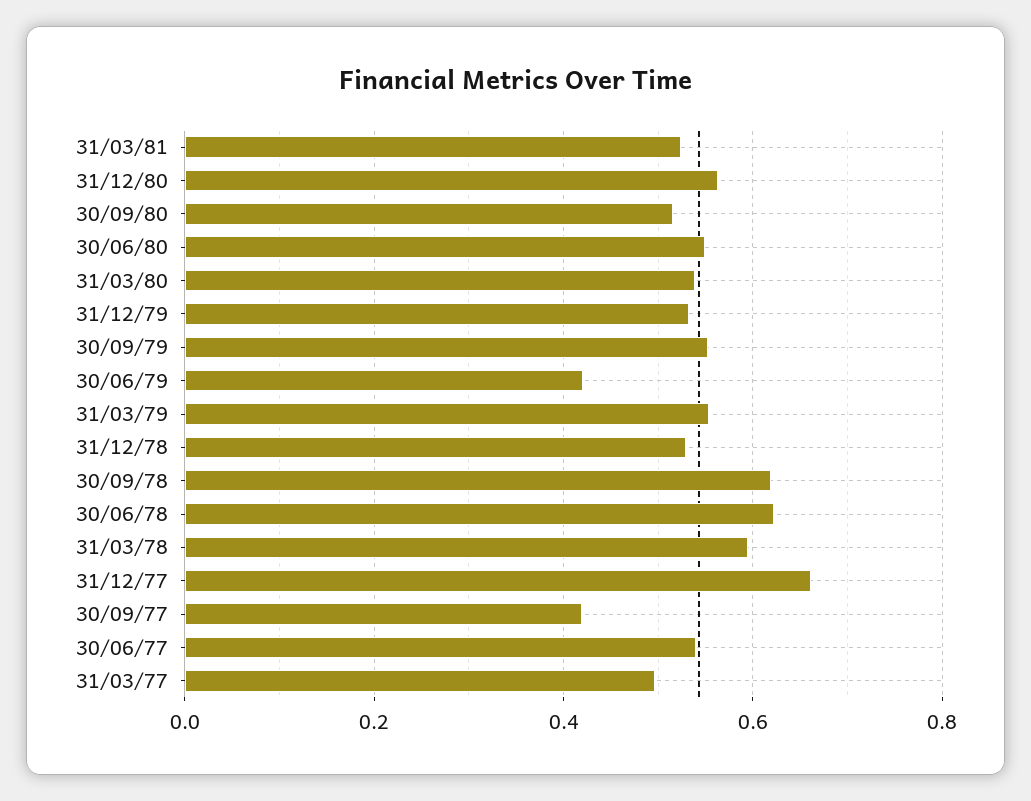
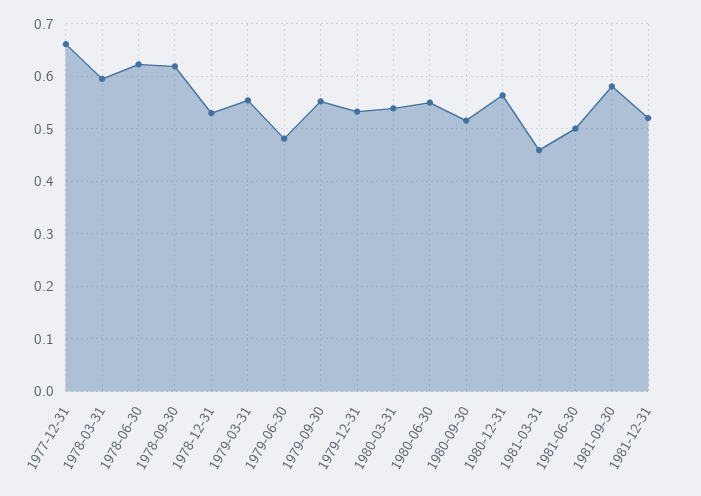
31/03/81: 0.52 -> 0.46
30/06/79: 0.42 -> 0.48
30/09/77: 0.42 -> none
30/06/77: 0.54 -> none
31/03/77: 0.5 -> none
1981-06-30: none -> 0.5
1981-09-30: none -> 0.58
1981-12-31: none -> 0.52

